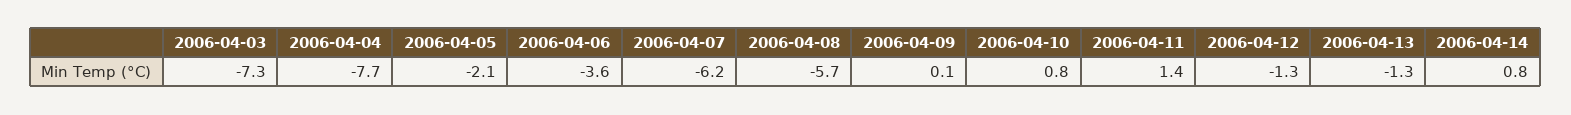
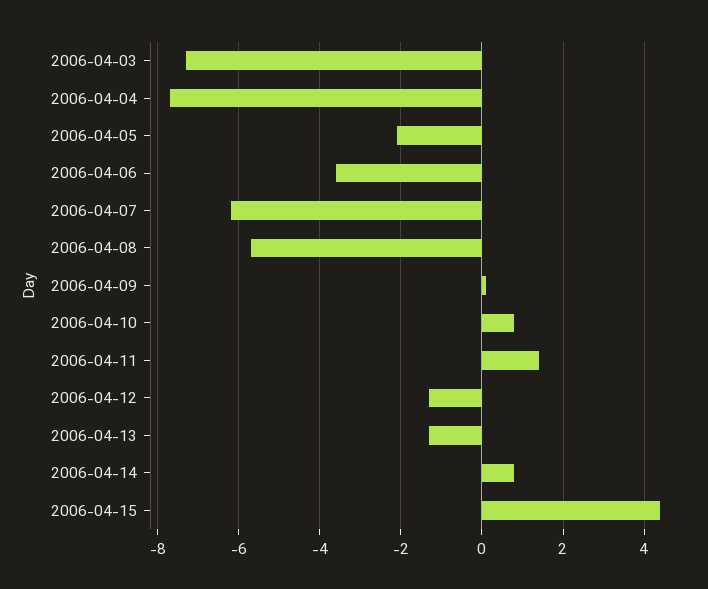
2006-04-15: none -> 4.5

